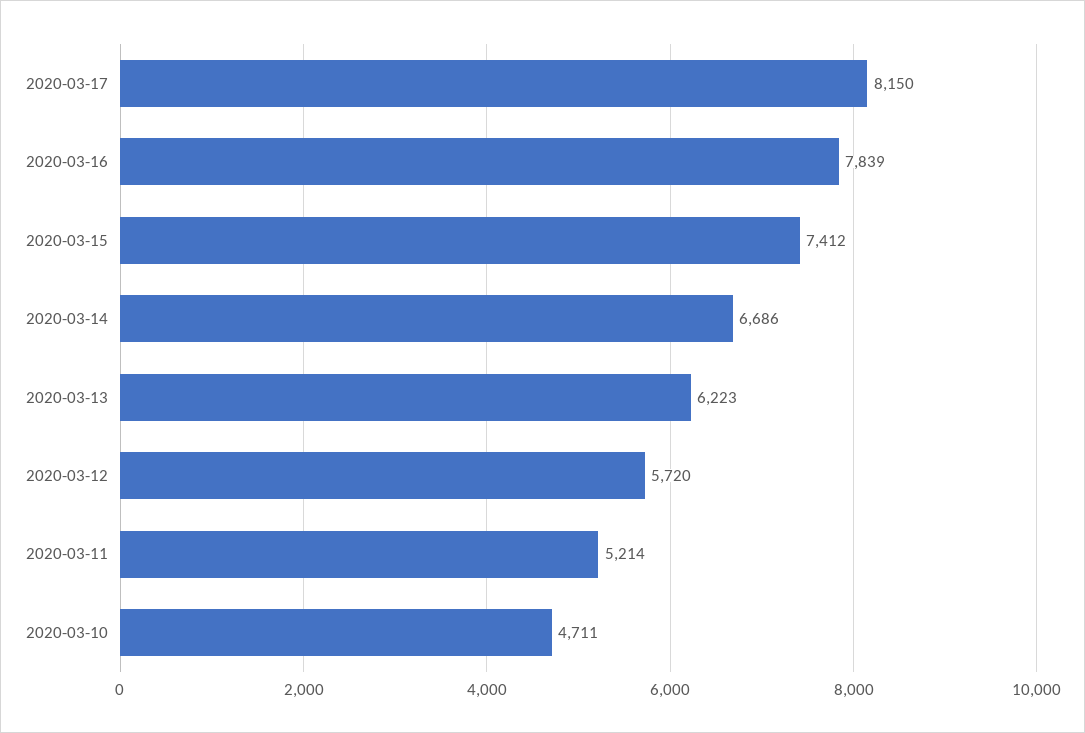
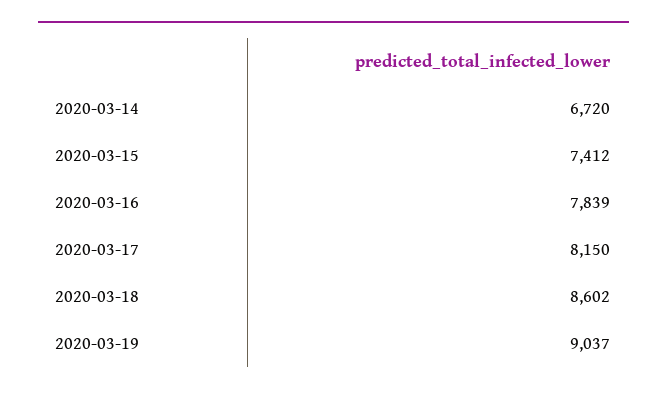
2020-03-14: 6686 -> 6720
2020-03-13: 6223 -> none
2020-03-12: 5720 -> none
2020-03-11: 5214 -> none
2020-03-10: 4711 -> none
2020-03-18: none -> 8602
2020-03-19: none -> 9037

